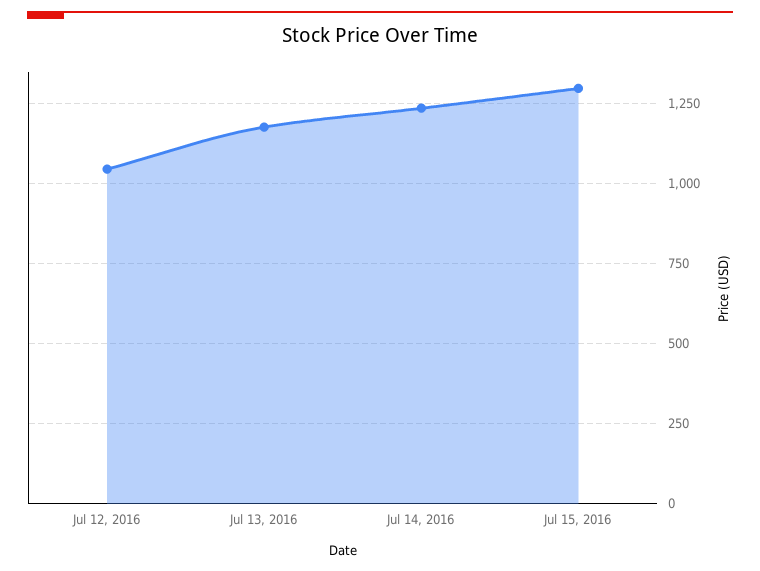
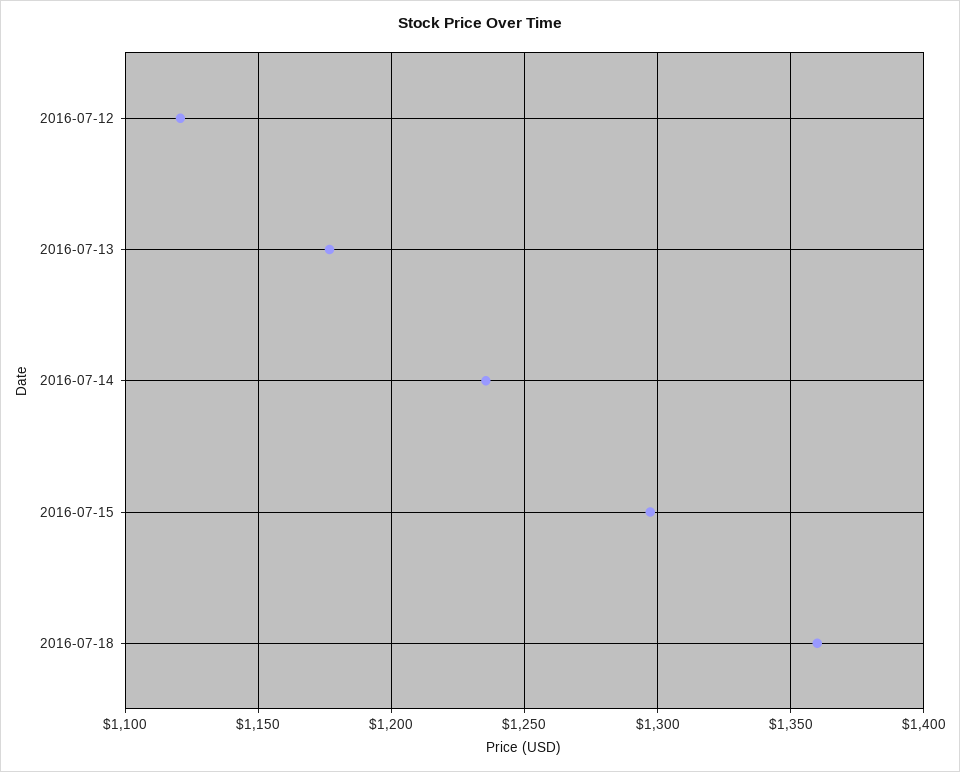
Jul 12, 2016: 1050 -> 1120
2016-07-18: none -> 1360

